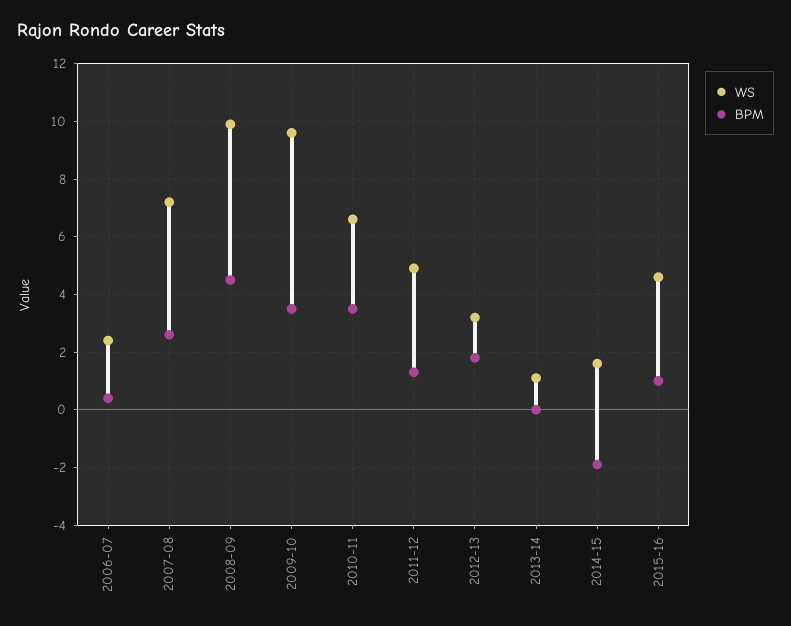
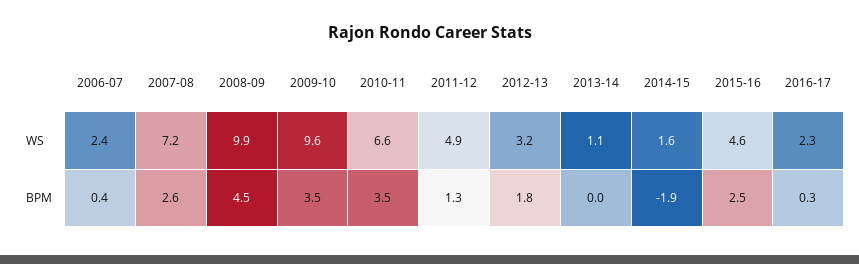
BPM, 2015-16: 1 -> 2.5
WS, 2016-17: none -> 2.3
BPM, 2016-17: none -> 0.3

